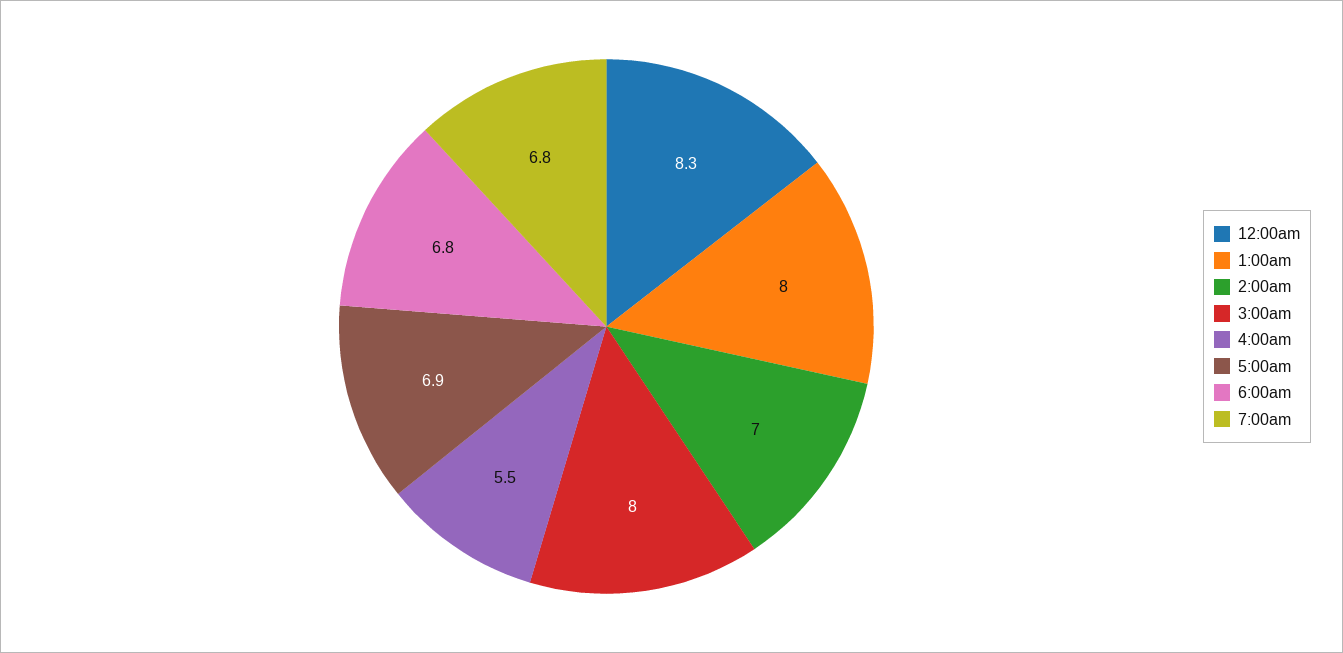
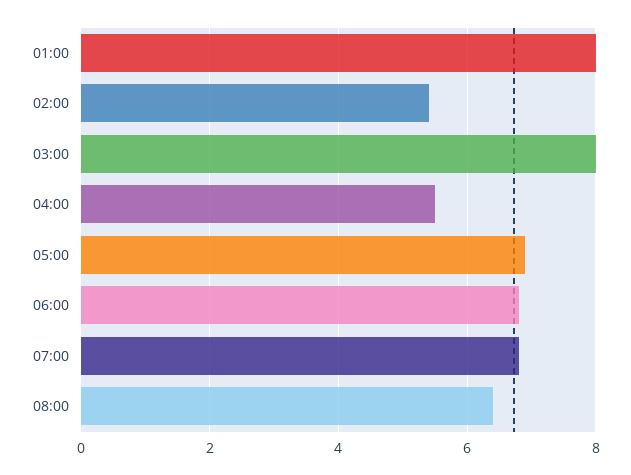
12:00am: 8.3 -> none
2:00am: 7 -> 5.5
08:00: none -> 6.5

